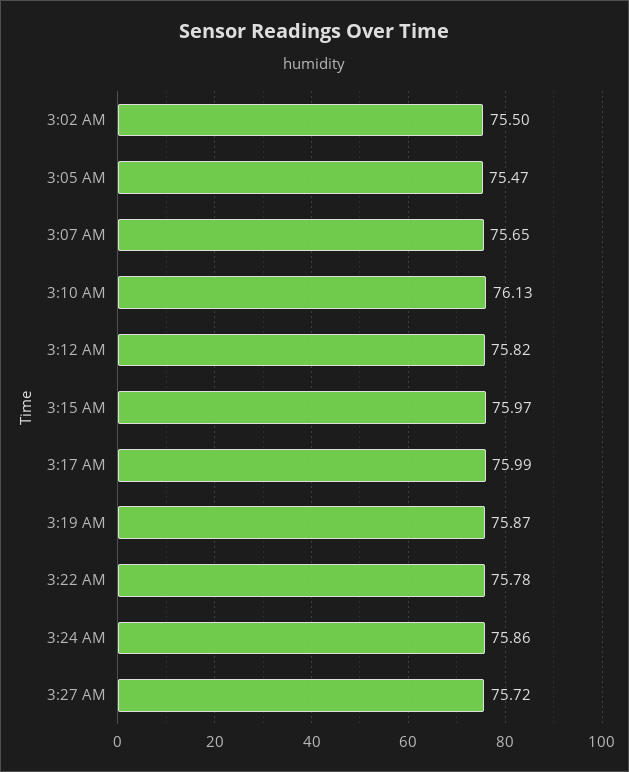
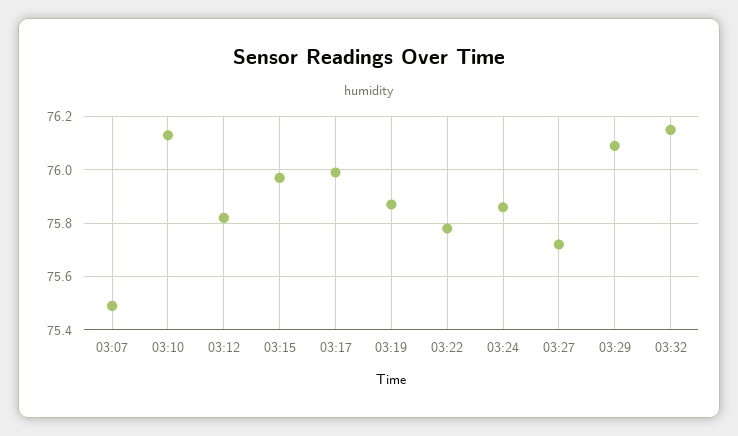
3:02 AM: 75.5 -> none
3:05 AM: 75.47 -> none
3:07 AM: 75.65 -> 75.5
03:29: none -> 76.1
03:32: none -> 76.15

